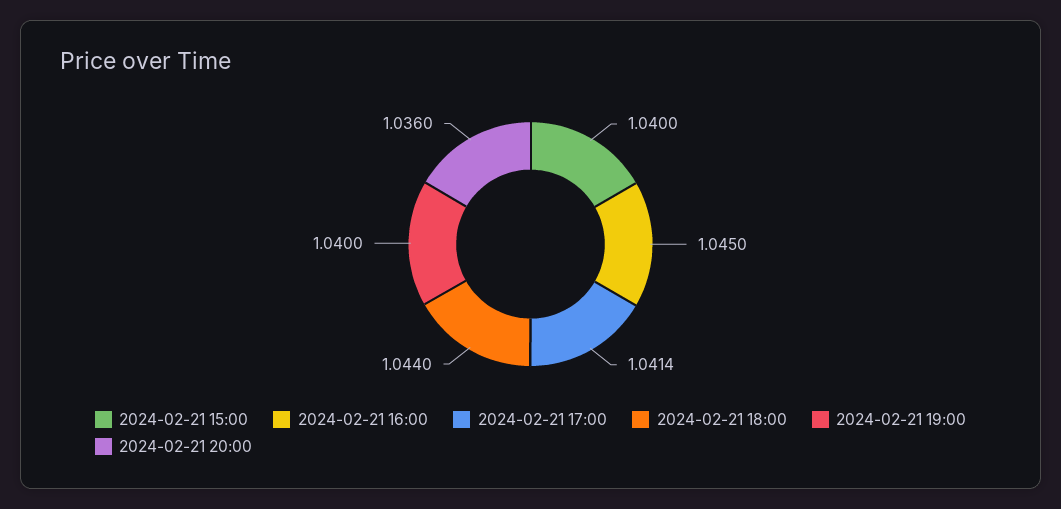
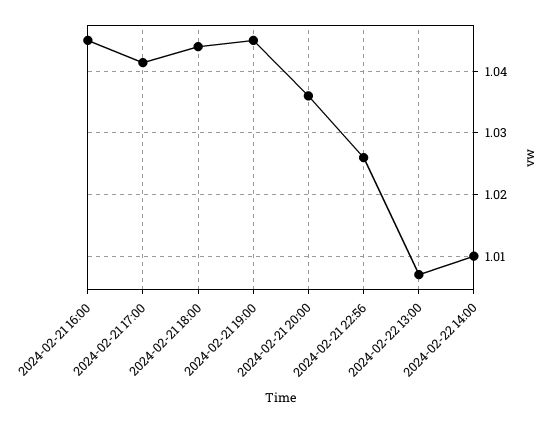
2024-02-21 15:00: 1.04 -> none
2024-02-21 19:00: 1.04 -> 1.045
2024-02-21 22:56: none -> 1.026
2024-02-22 13:00: none -> 1.007
2024-02-22 14:00: none -> 1.01

